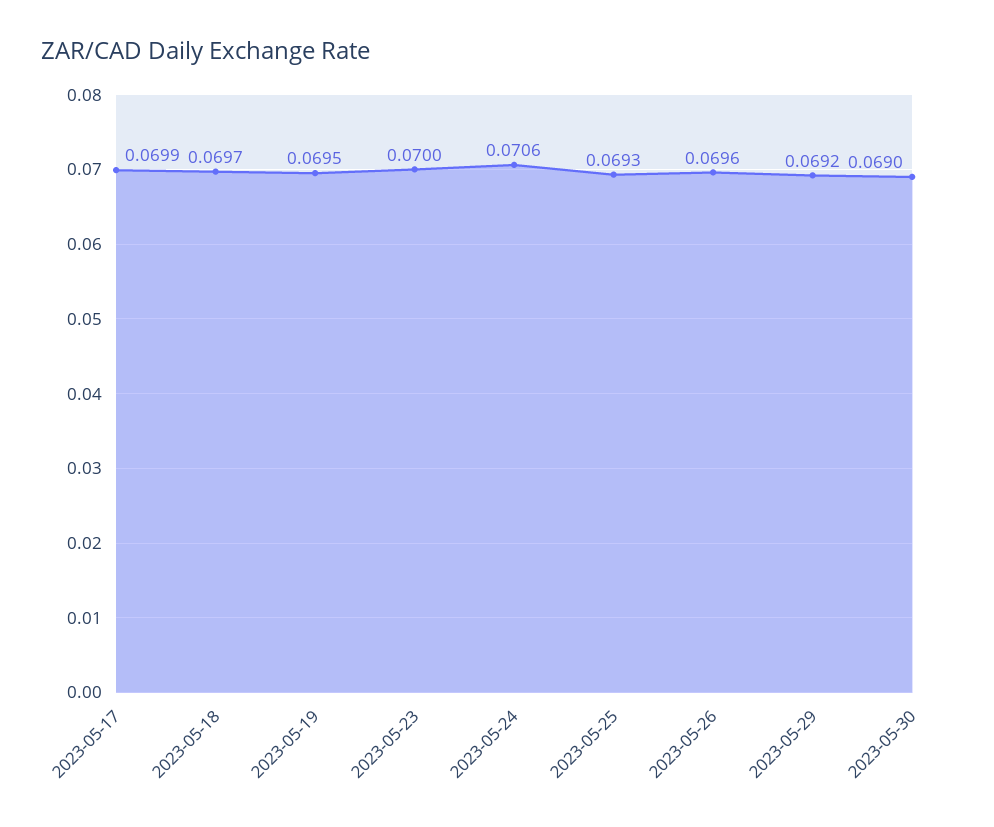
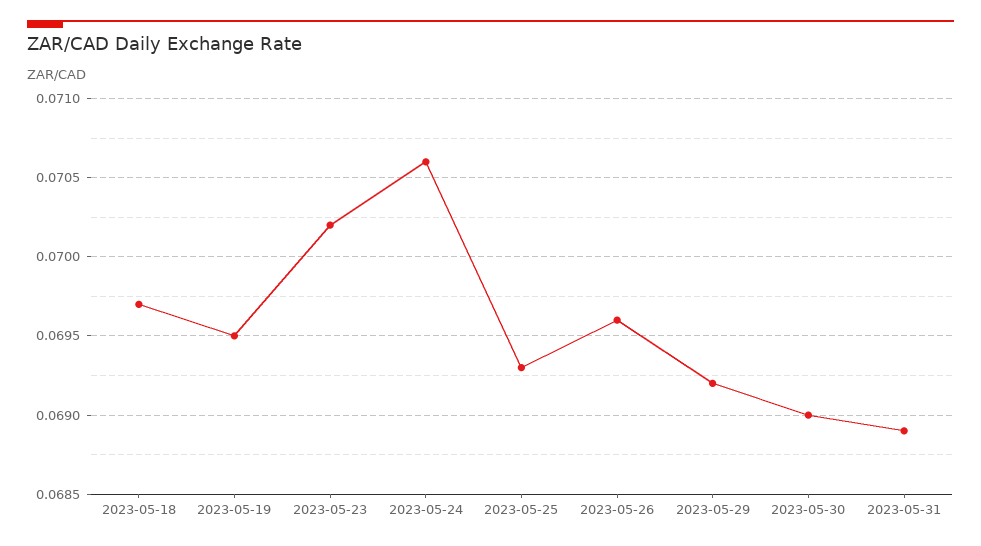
2023-05-17: 0.0699 -> none
2023-05-23: 0.07 -> 0.0702
2023-05-31: none -> 0.0689

